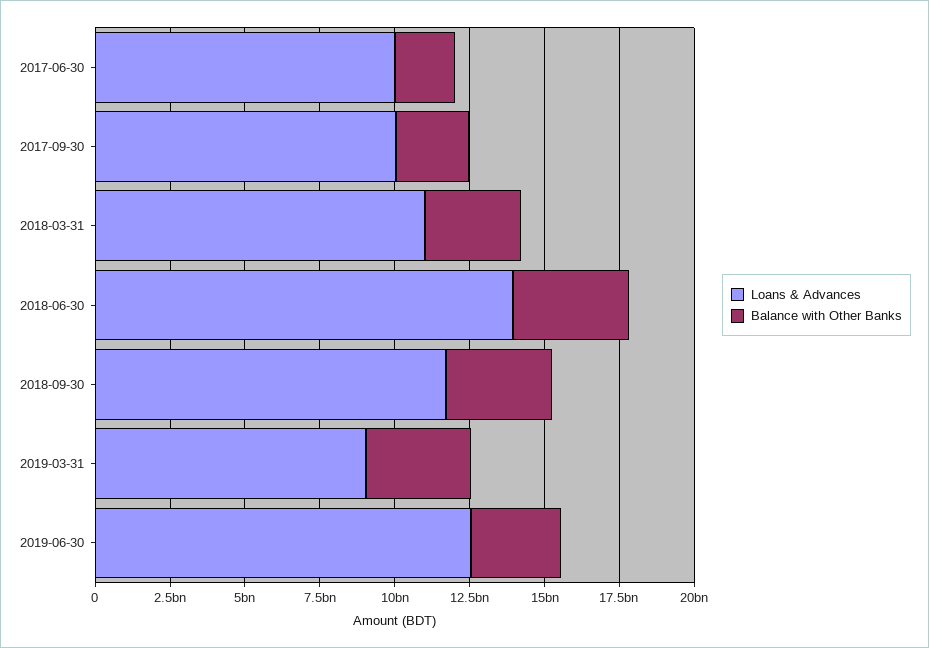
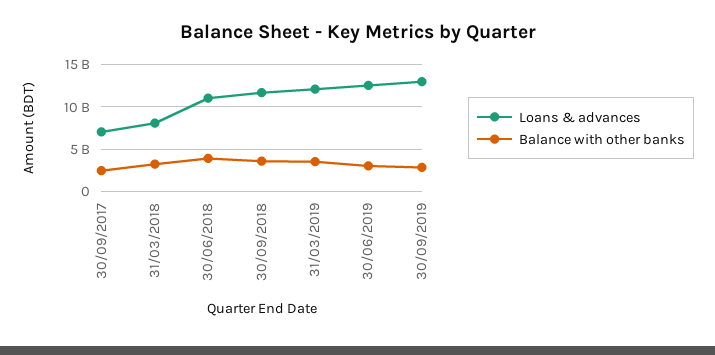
Loans & Advances, 2017-06-30: 10000000000 -> none
Balance with Other Banks, 2017-06-30: 2000000000 -> none
Loans & Advances, 2017-09-30: 10000000000 -> 7000000000
Loans & Advances, 2018-03-31: 11000000000 -> 8000000000
Loans & Advances, 2018-06-30: 14000000000 -> 11000000000
Loans & Advances, 2019-03-31: 9000000000 -> 12000000000
Loans & Advances, 30/09/2019: none -> 13000000000
Balance with Other Banks, 30/09/2019: none -> 3000000000

